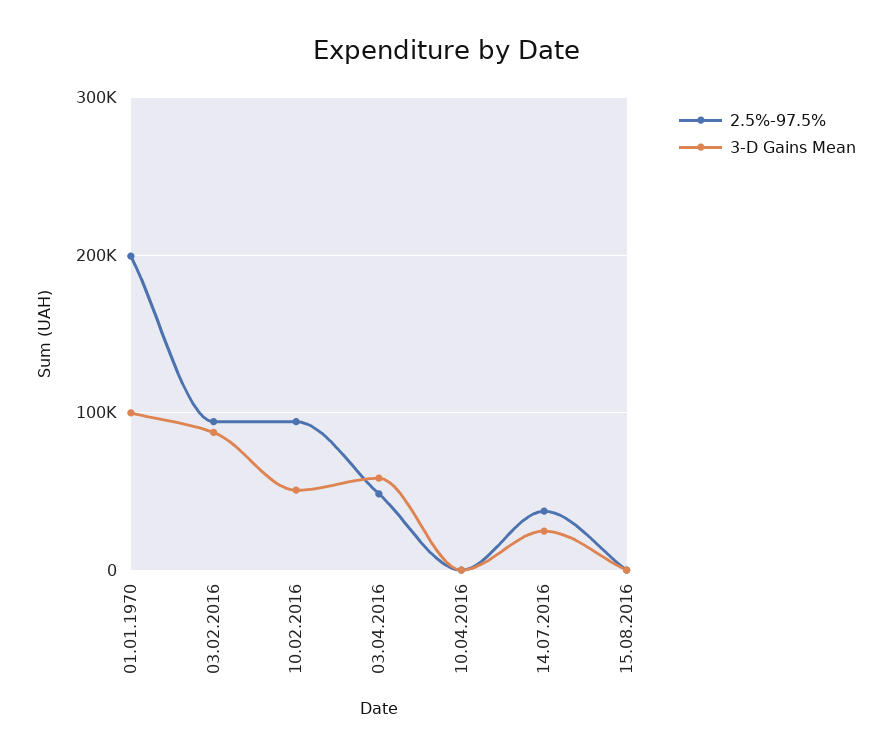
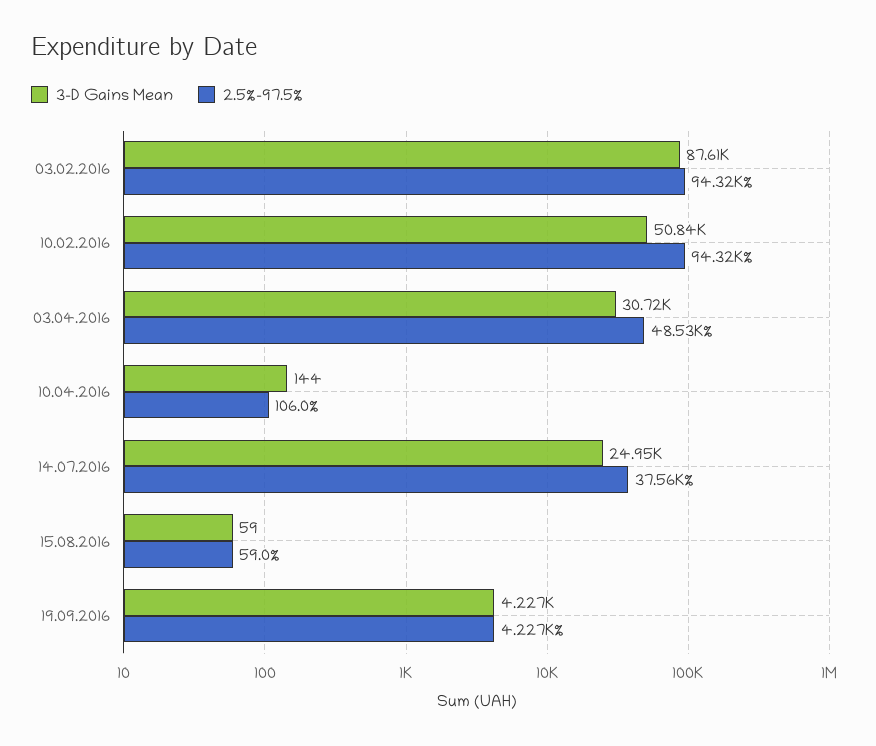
2.5%-97.5%, 01.01.1970: 200000 -> none
3-D Gains Mean, 01.01.1970: 100000 -> none
3-D Gains Mean, 03.04.2016: 60000 -> 30720
3-D Gains Mean, 19.09.2016: none -> 4227
2.5%-97.5%, 19.09.2016: none -> 4227

